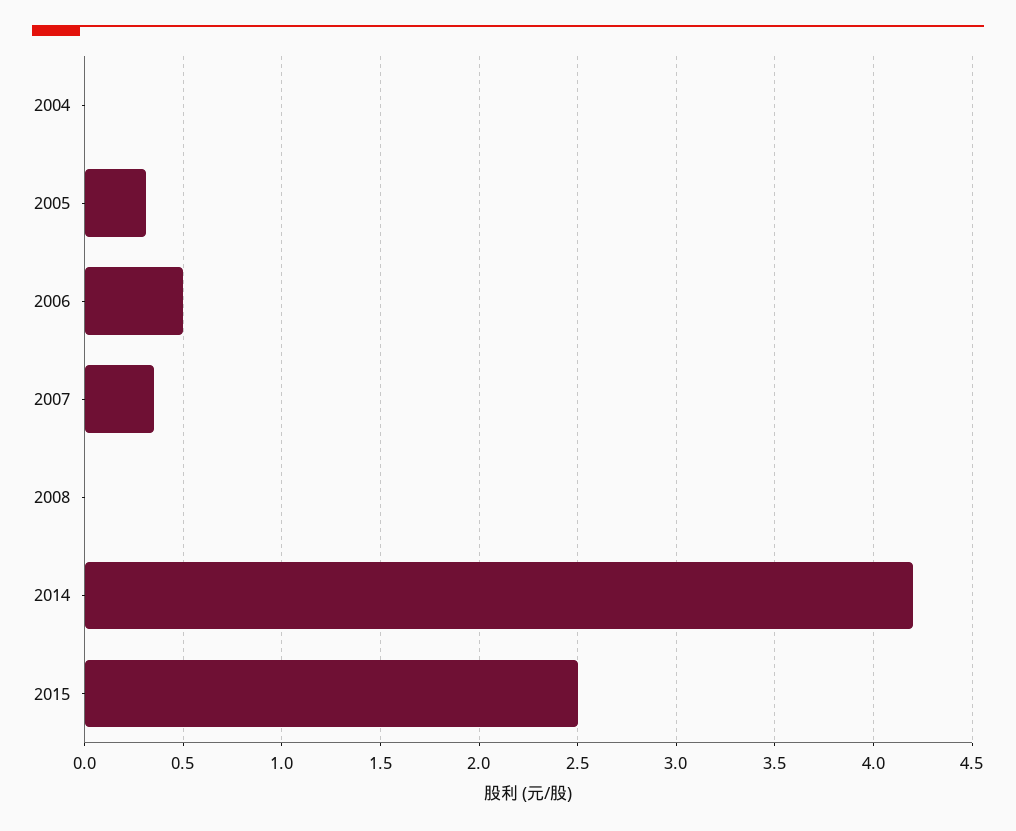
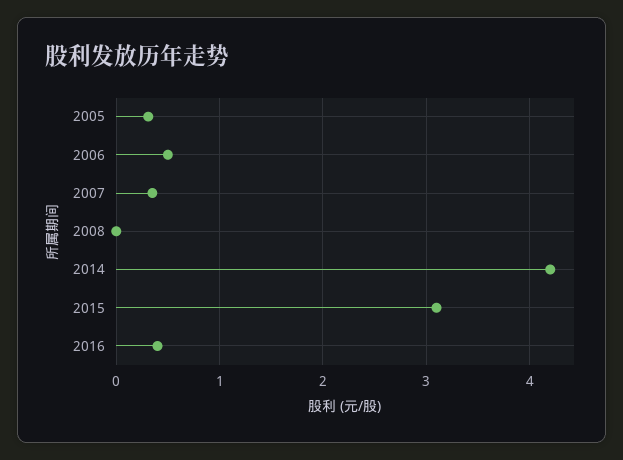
2004: 0 -> none
2015: 2.5 -> 3.1
2016: none -> 0.4

